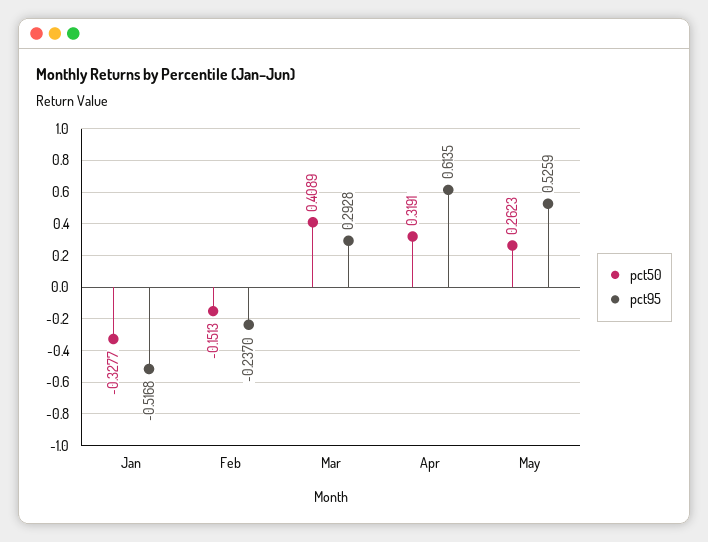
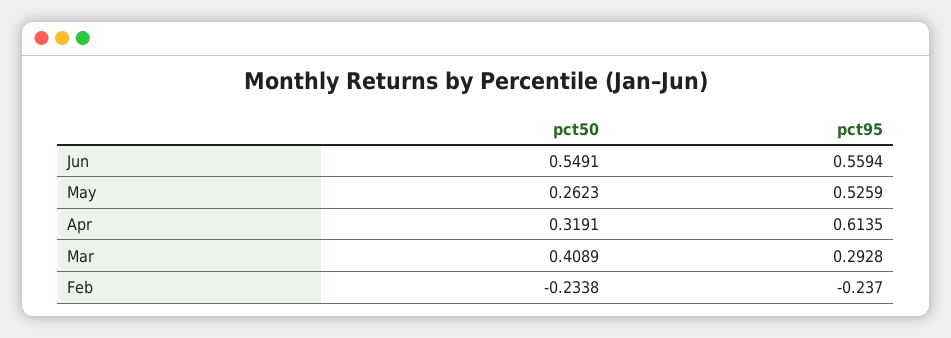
pct50, Jan: -0.3277 -> none
pct95, Jan: -0.5168 -> none
pct50, Feb: -0.1513 -> -0.2338
pct50, Jun: none -> 0.5491
pct95, Jun: none -> 0.5594

